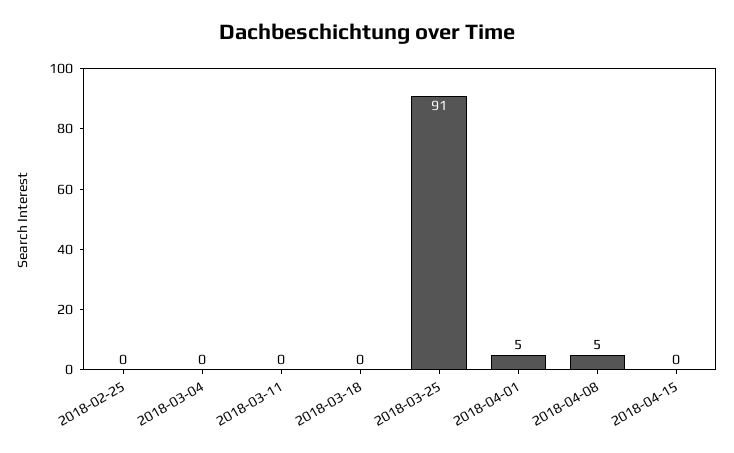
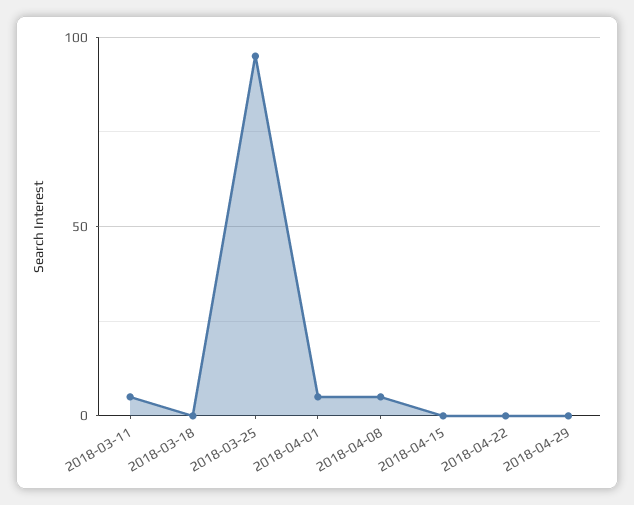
2018-02-25: 0 -> none
2018-03-04: 0 -> none
2018-03-11: 0 -> 5
2018-03-25: 91 -> 95
2018-04-22: none -> 0
2018-04-29: none -> 0

